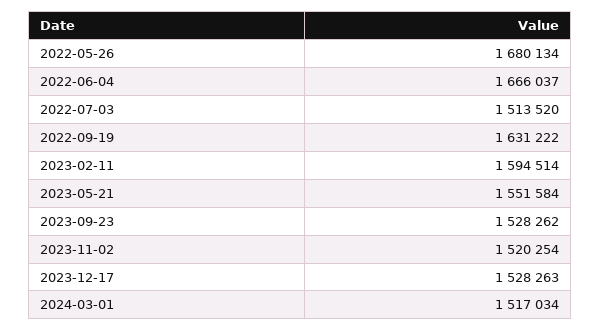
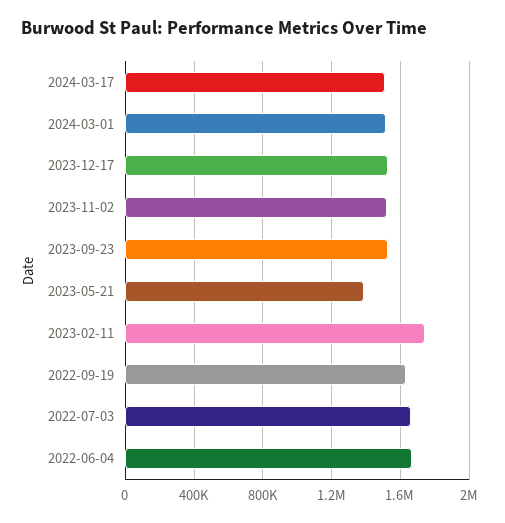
2022-05-26: 1680134 -> none
2022-07-03: 1513520 -> 1650000
2023-02-11: 1594514 -> 1750000
2023-05-21: 1551584 -> 1400000
2024-03-17: none -> 1500000

